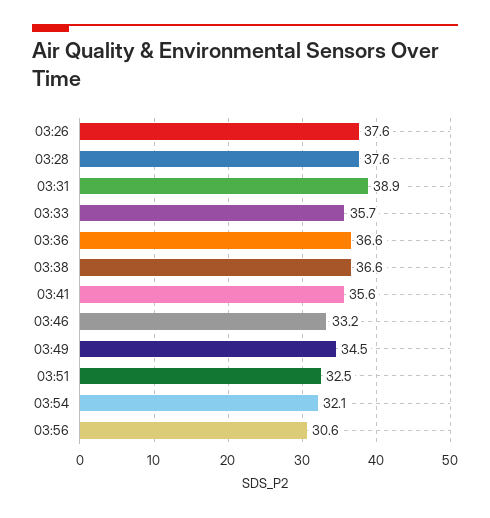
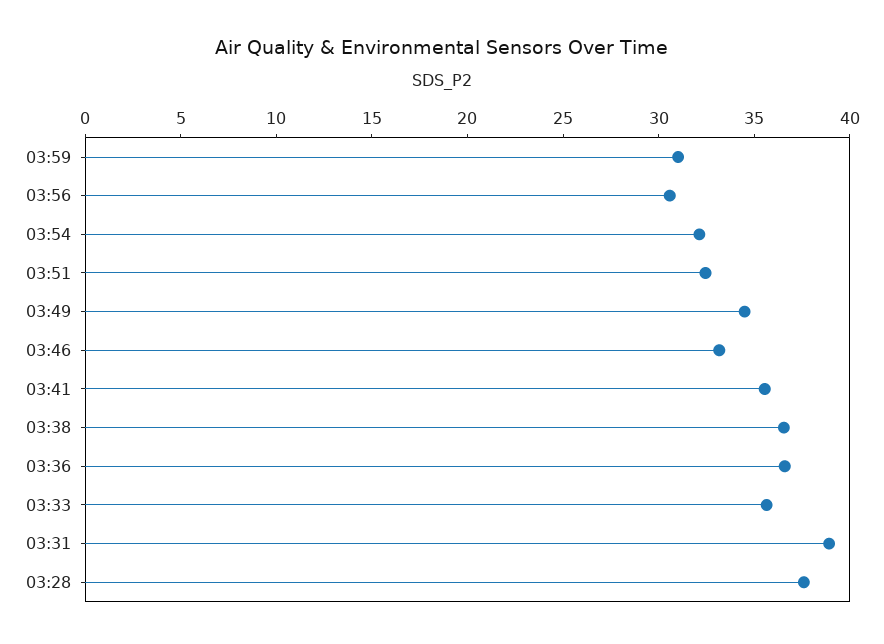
03:26: 37.6 -> none
03:59: none -> 31

